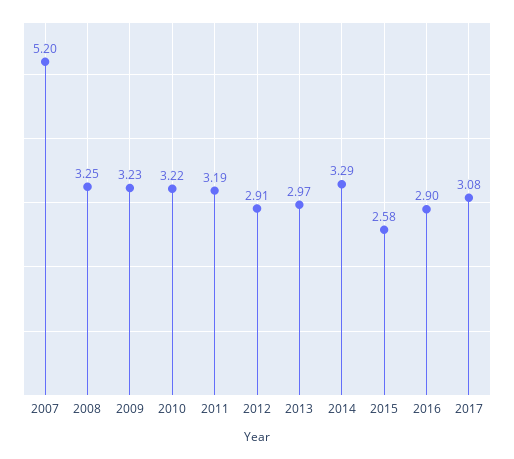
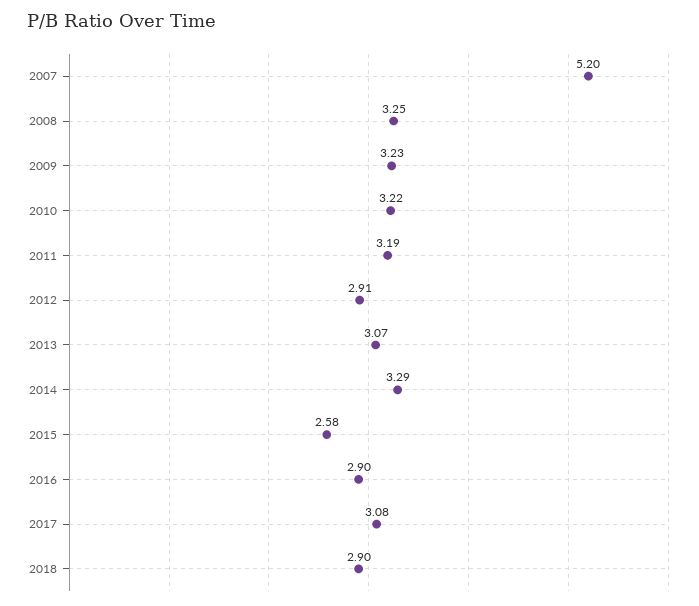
2013: 2.97 -> 3.07
2018: none -> 2.9

